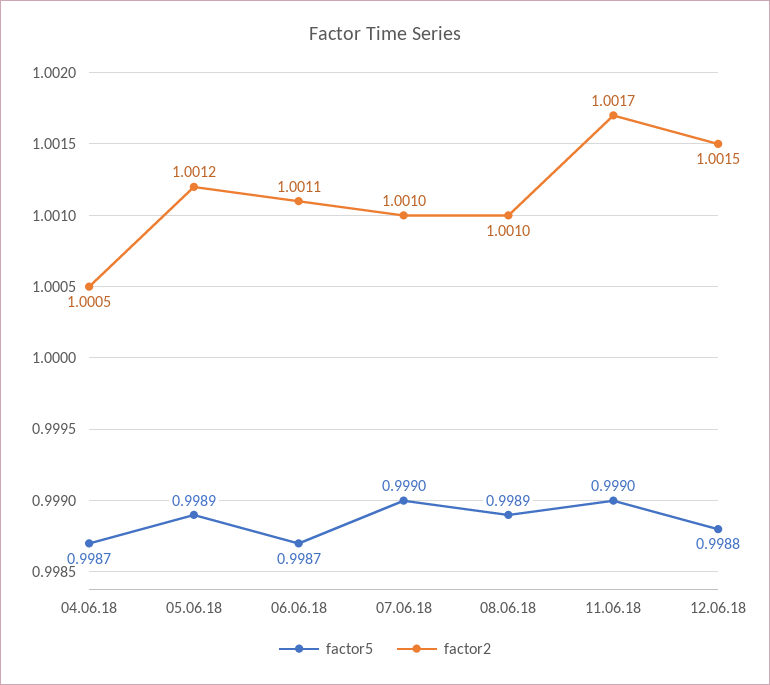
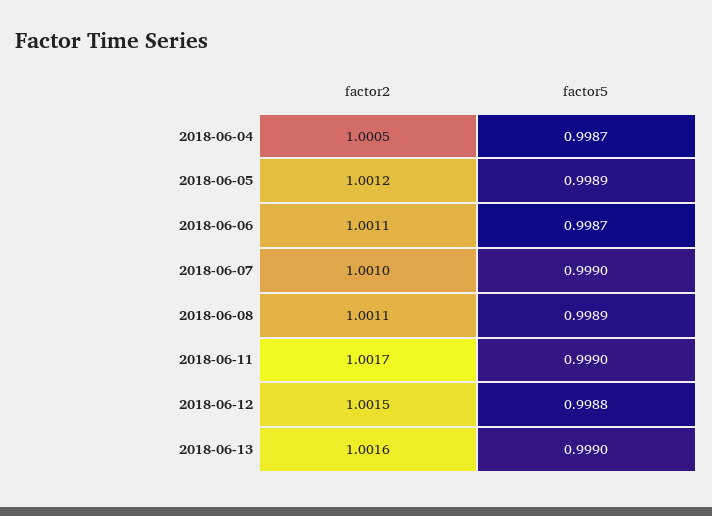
factor2, 08.06.18: 1.001 -> 1.0011
factor2, 2018-06-13: none -> 1.0016
factor5, 2018-06-13: none -> 0.999

